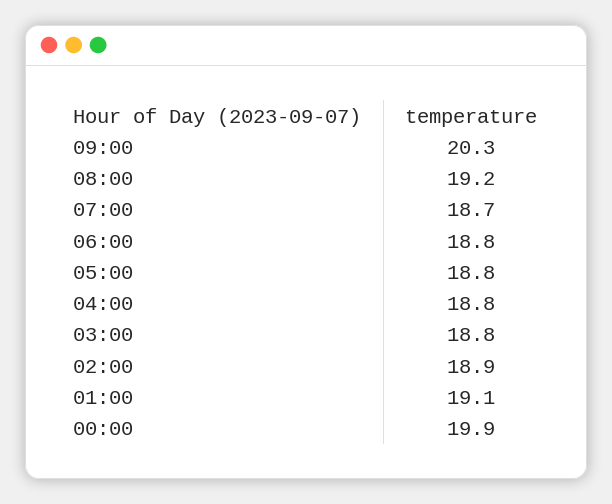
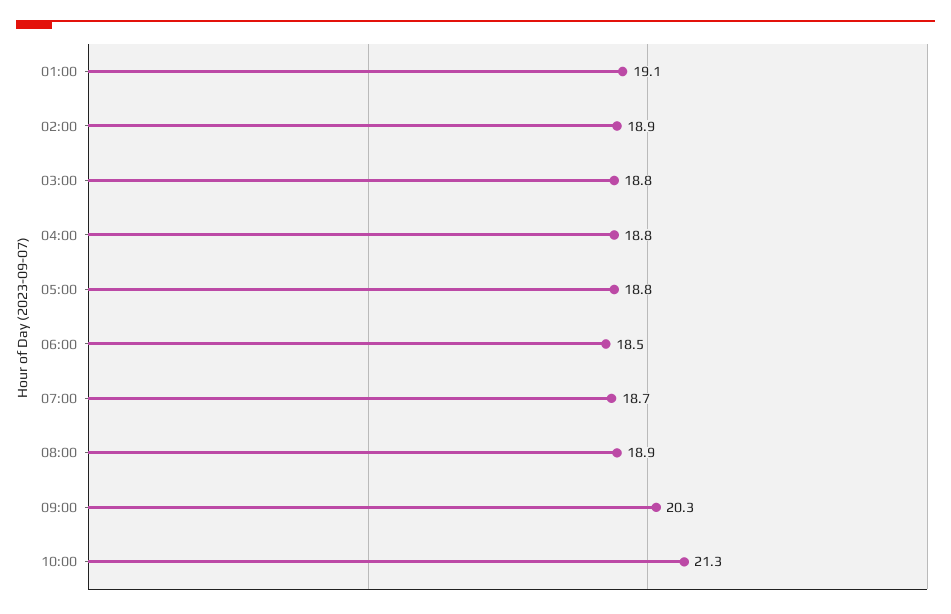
08:00: 19.2 -> 18.9
06:00: 18.8 -> 18.5
00:00: 19.9 -> none
10:00: none -> 21.3

